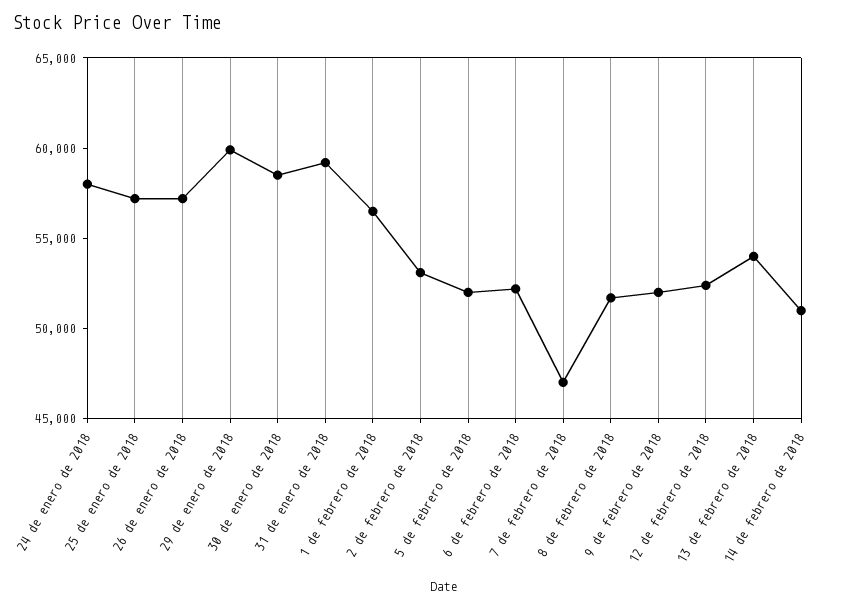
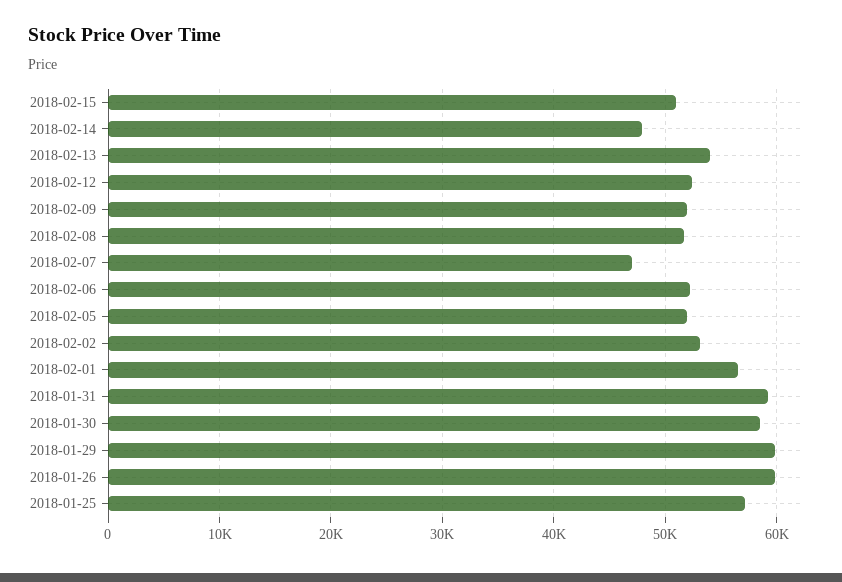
24 de enero de 2018: 58000 -> none
26 de enero de 2018: 57000 -> 60000
14 de febrero de 2018: 51000 -> 48000
2018-02-15: none -> 51000

